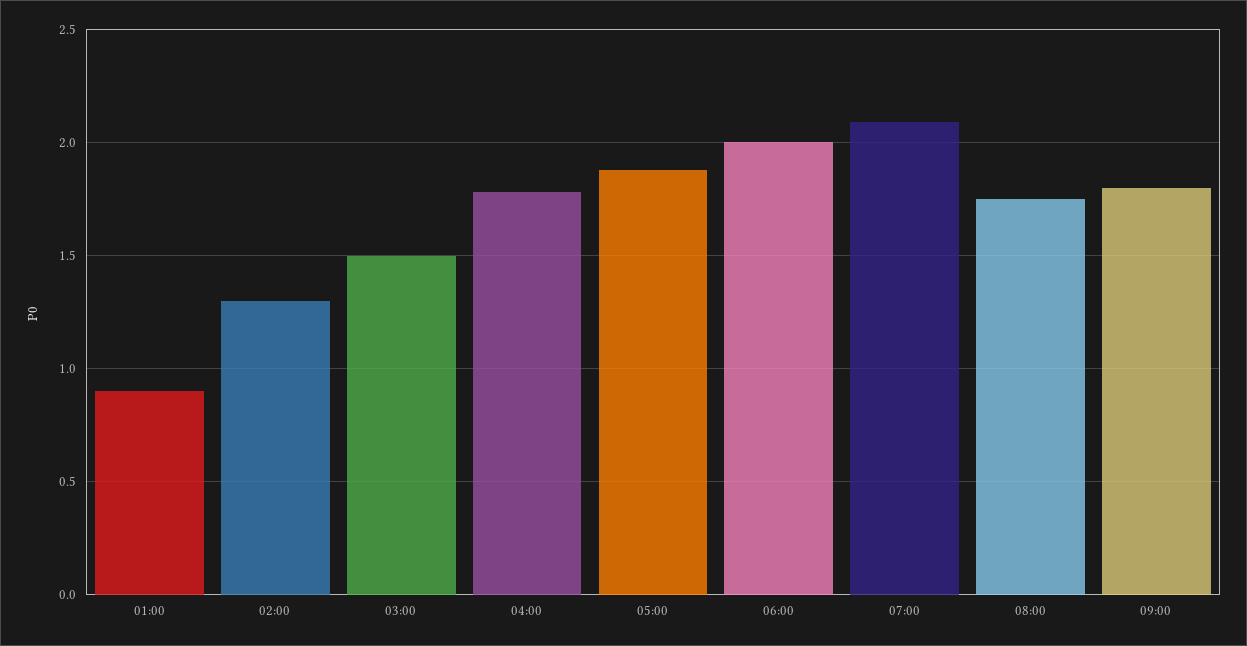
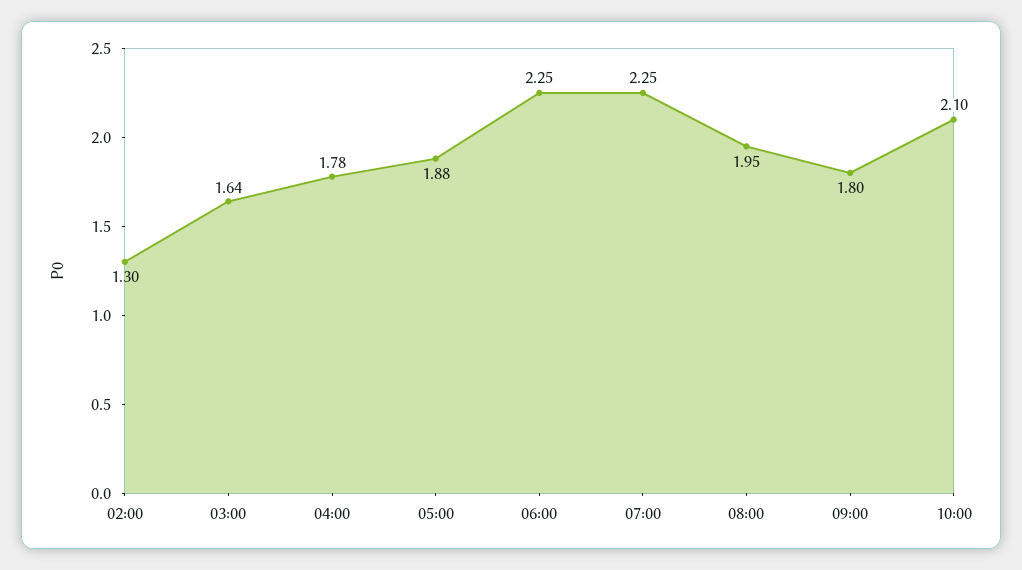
01:00: 0.9 -> none
03:00: 1.5 -> 1.64
06:00: 2 -> 2.25
07:00: 2.1 -> 2.25
08:00: 1.75 -> 1.95
10:00: none -> 2.1

